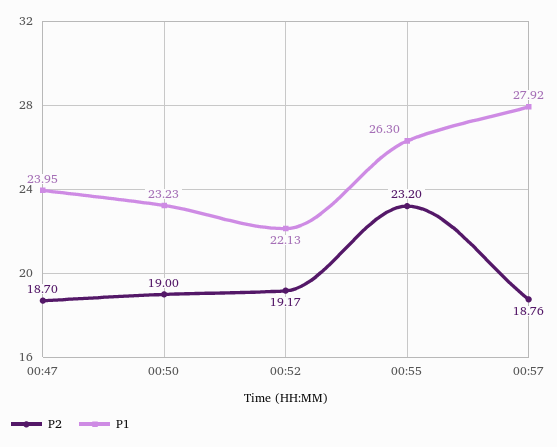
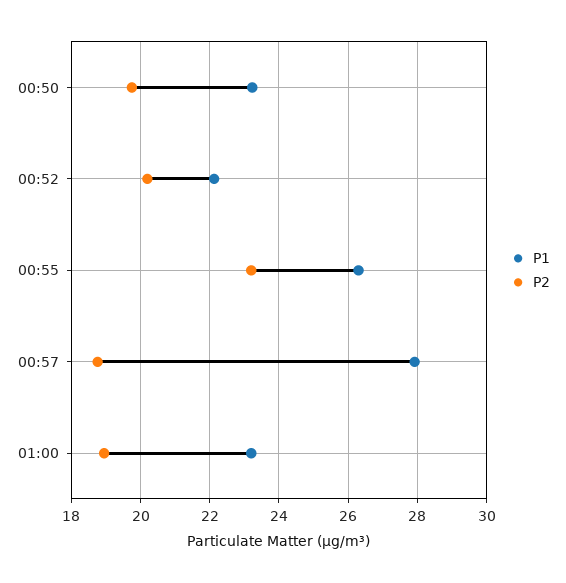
P2, 00:47: 18.7 -> none
P1, 00:47: 23.95 -> none
P2, 00:50: 19 -> 19.8
P2, 00:52: 19.17 -> 20.2
P1, 01:00: none -> 23.2
P2, 01:00: none -> 19

